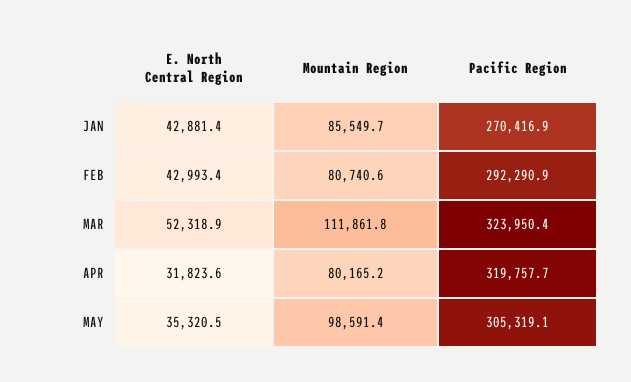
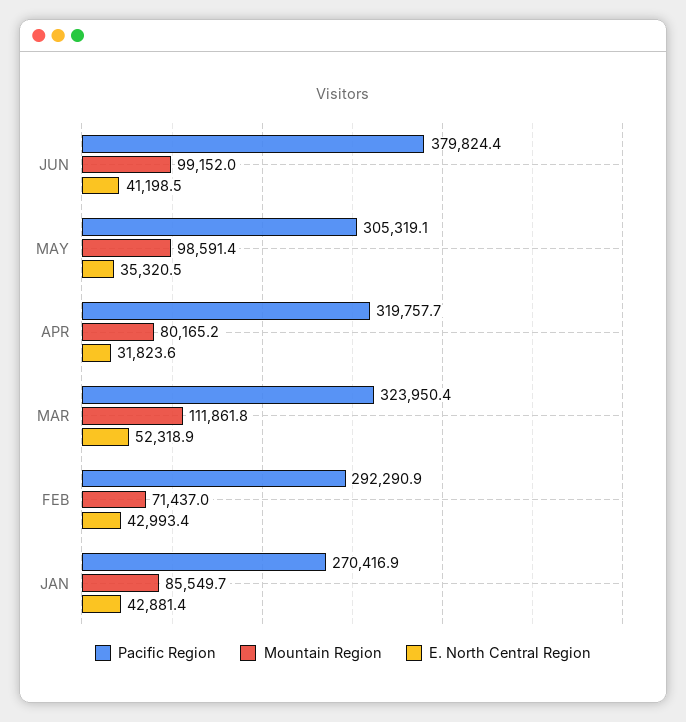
Mountain Region, FEB: 80740.6 -> 71437
Pacific Region, JUN: none -> 379824.4
Mountain Region, JUN: none -> 99152
E. North Central Region, JUN: none -> 41198.5

